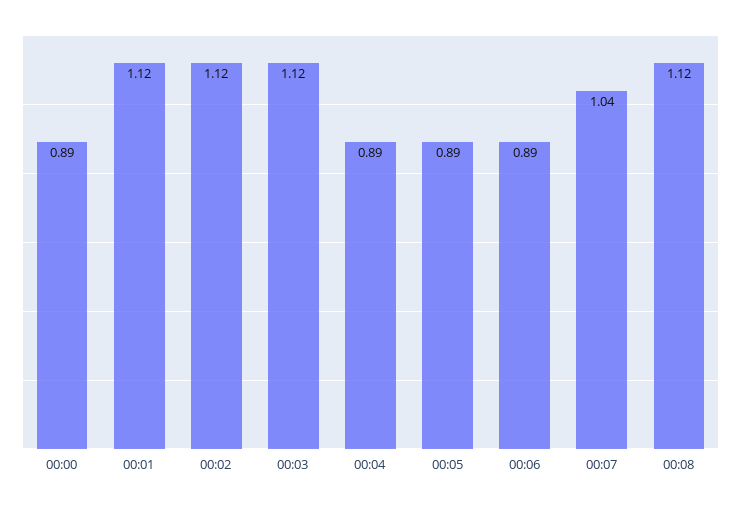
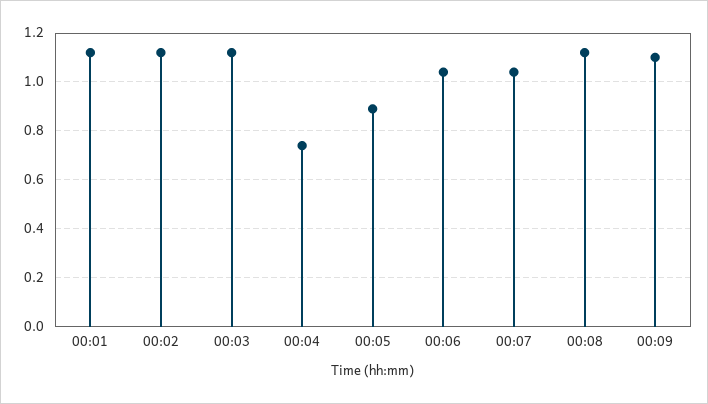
00:00: 0.89 -> none
00:04: 0.89 -> 0.75
00:06: 0.89 -> 1.05
00:09: none -> 1.1

